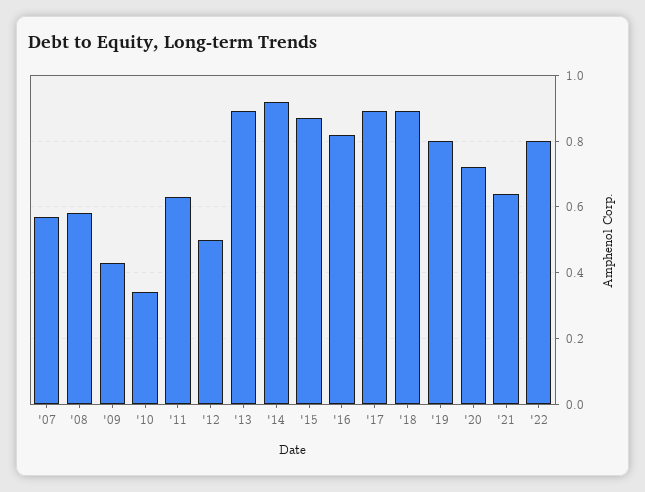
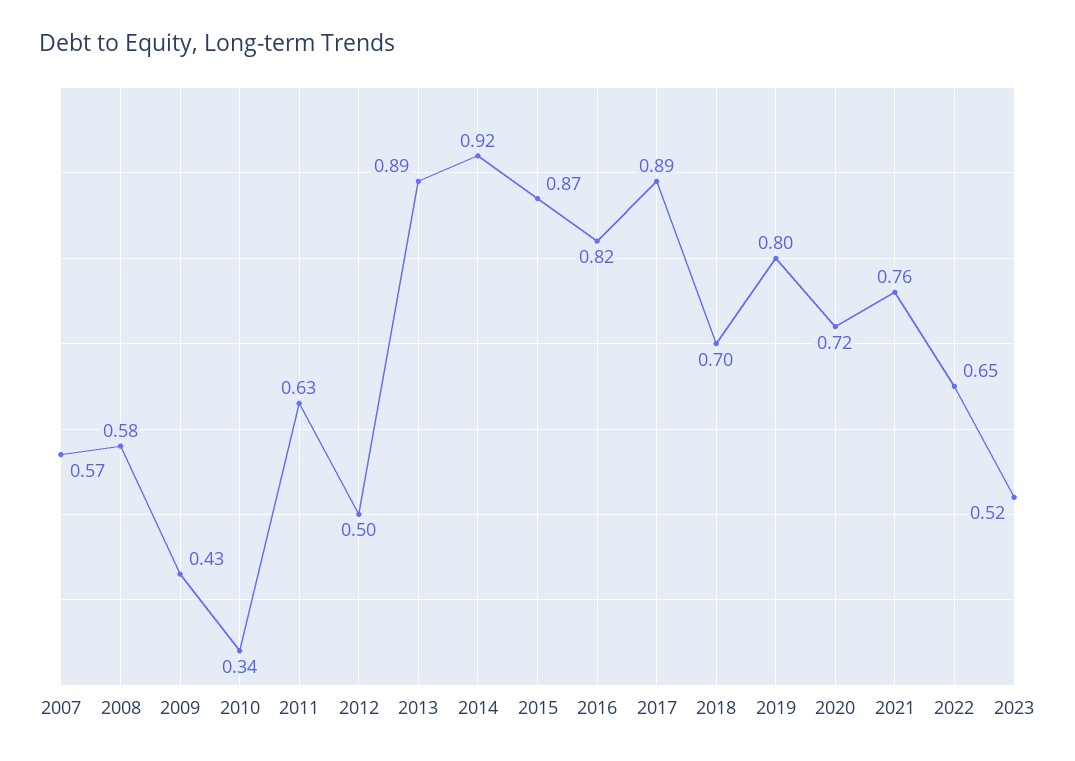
'18: 0.9 -> 0.7
'21: 0.65 -> 0.76
'22: 0.8 -> 0.65
2023: none -> 0.52

